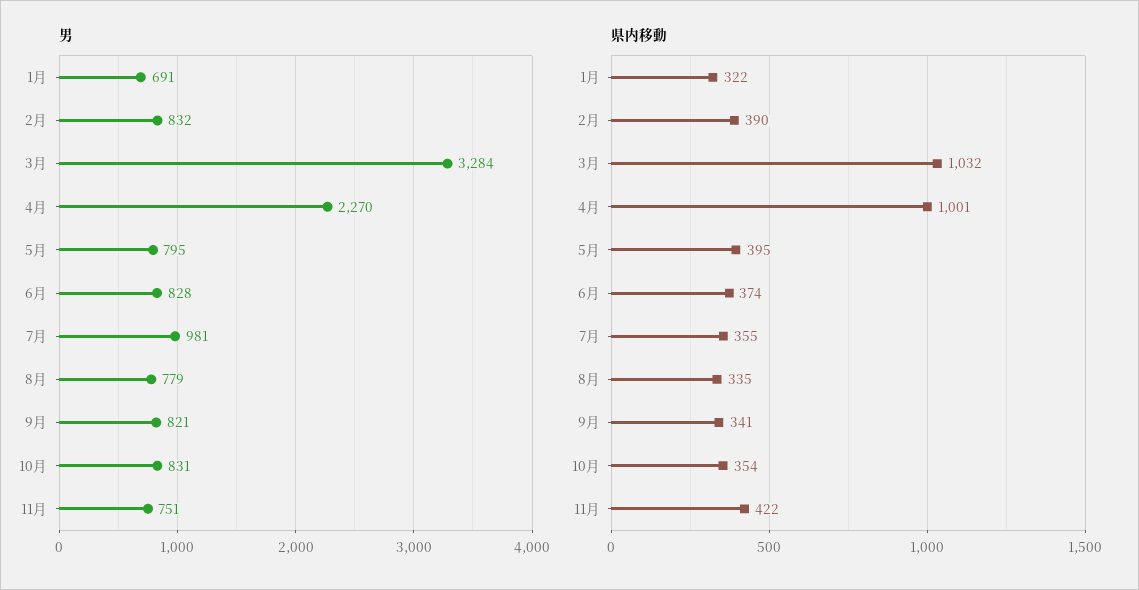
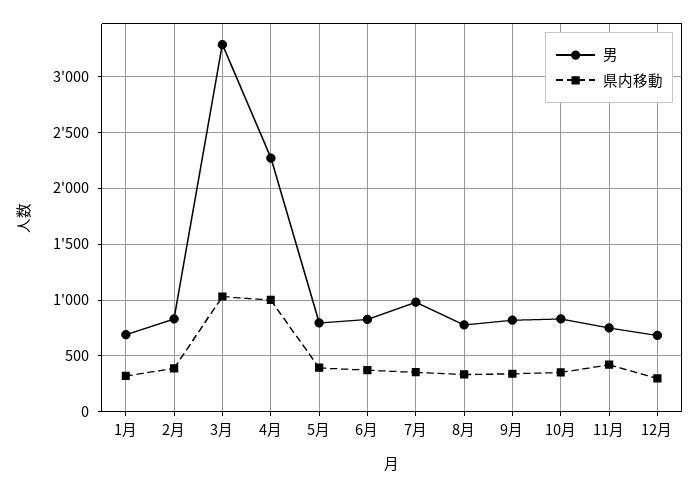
男, 12月: none -> 700
県内移動, 12月: none -> 300

